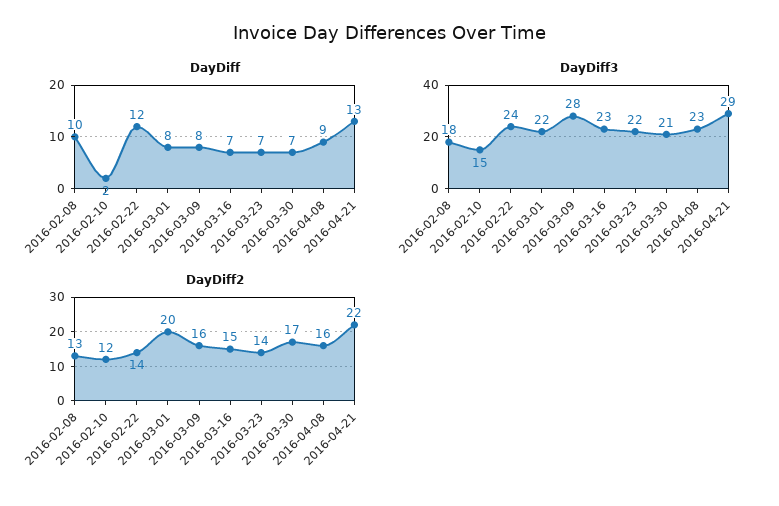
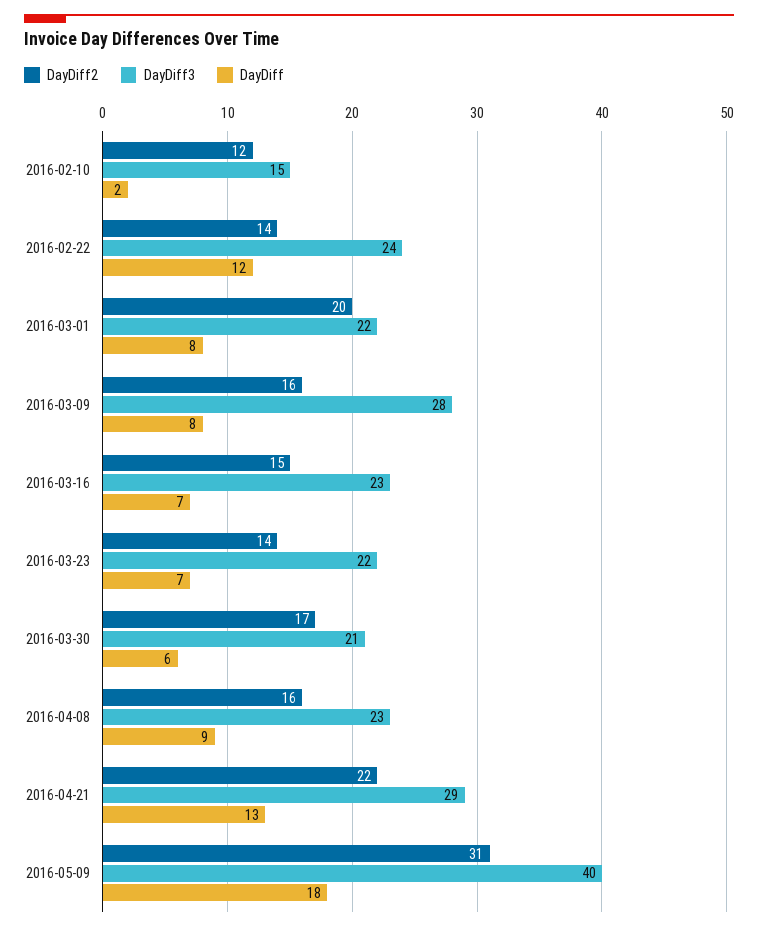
DayDiff, 2016-02-08: 10 -> none
DayDiff, 2016-03-30: 7 -> 6
DayDiff3, 2016-02-08: 18 -> none
DayDiff2, 2016-02-08: 13 -> none
DayDiff2, 2016-05-09: none -> 31
DayDiff3, 2016-05-09: none -> 40
DayDiff, 2016-05-09: none -> 18

